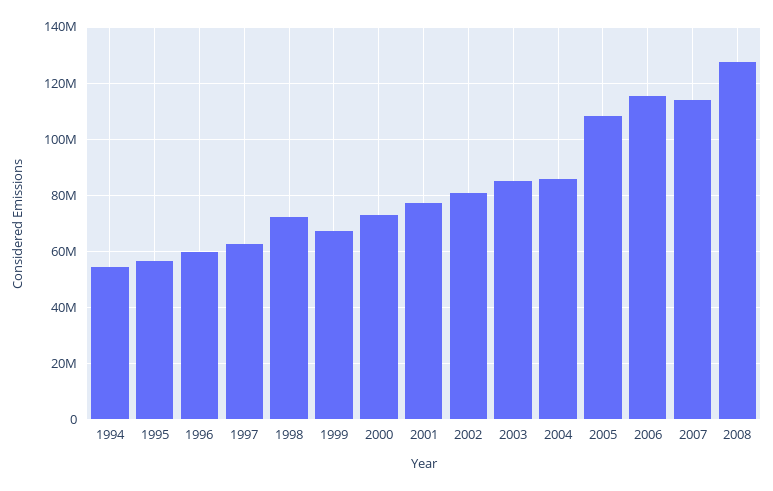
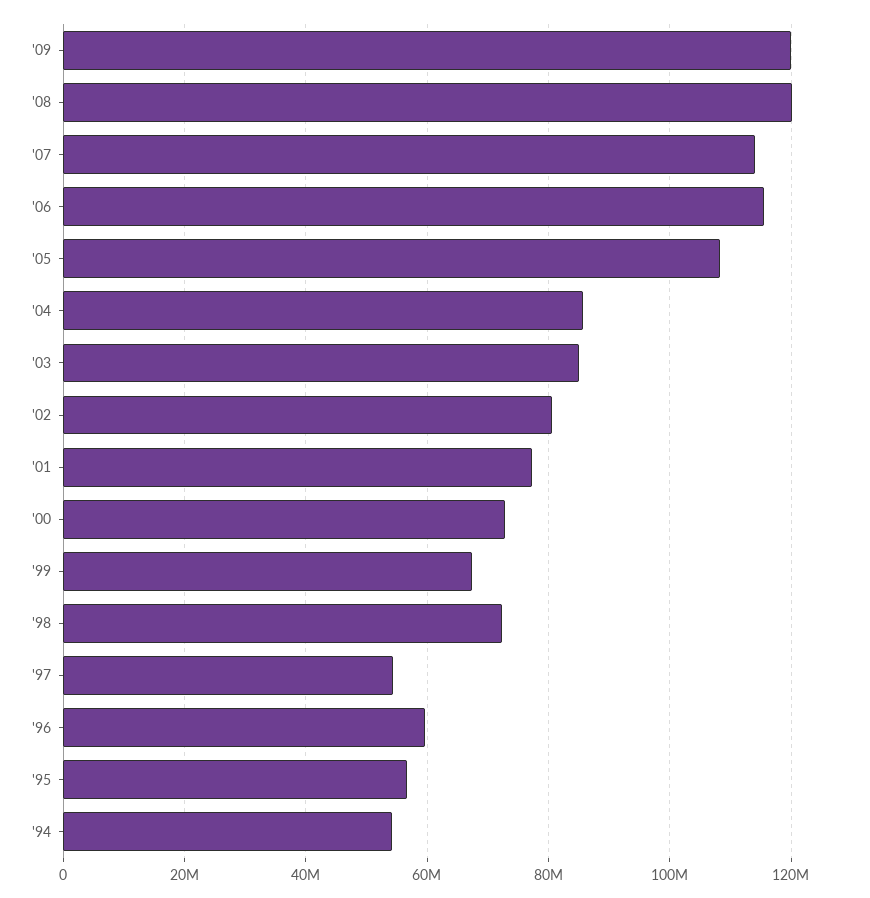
1997: 62500000 -> 54000000
2008: 127500000 -> 120000000
'09: none -> 120000000

